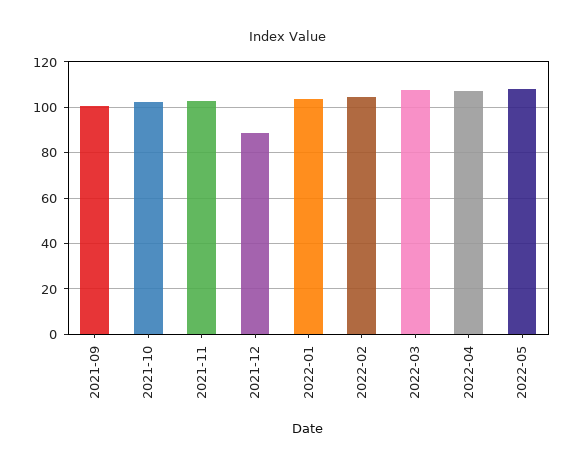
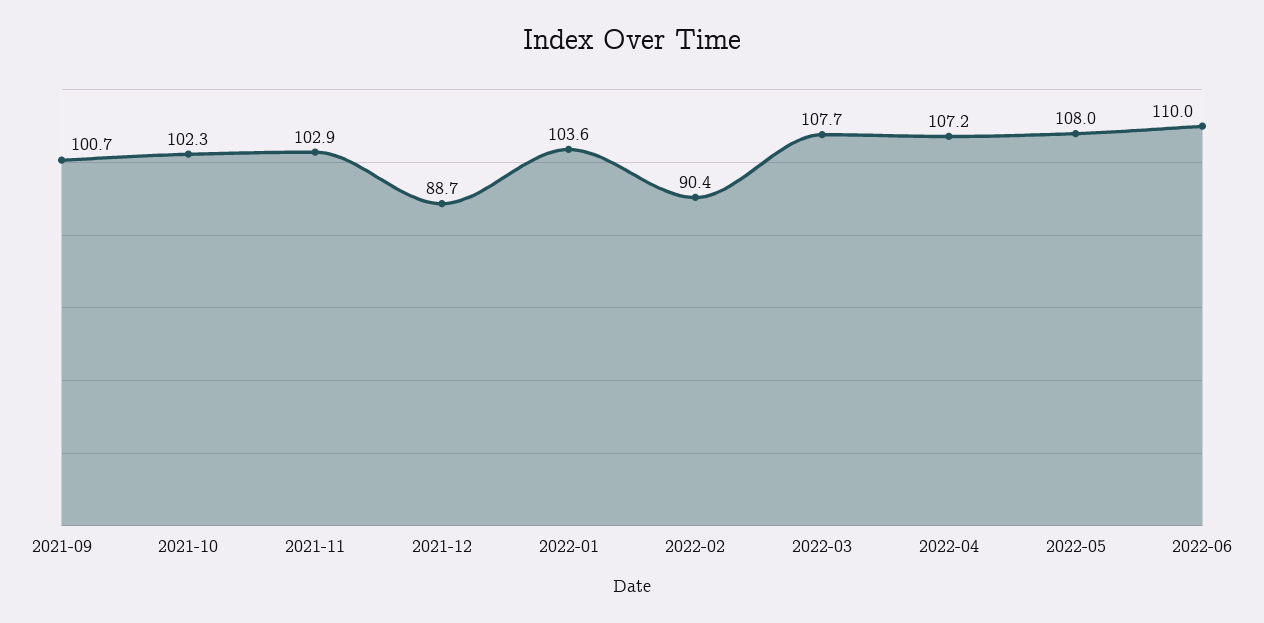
2022-02: 105 -> 90.4
2022-06: none -> 110

